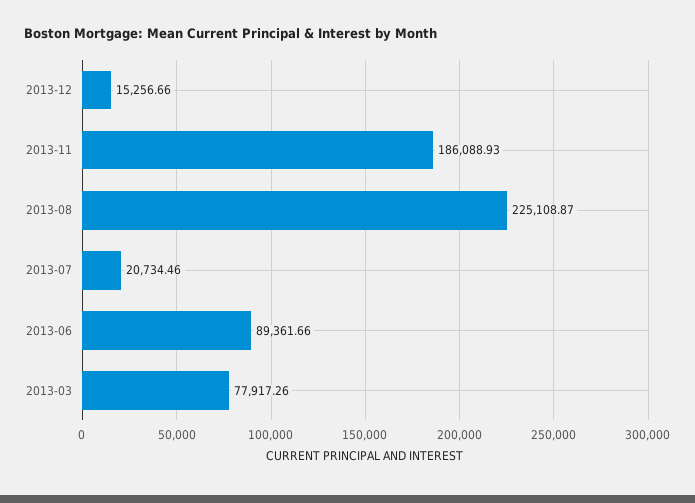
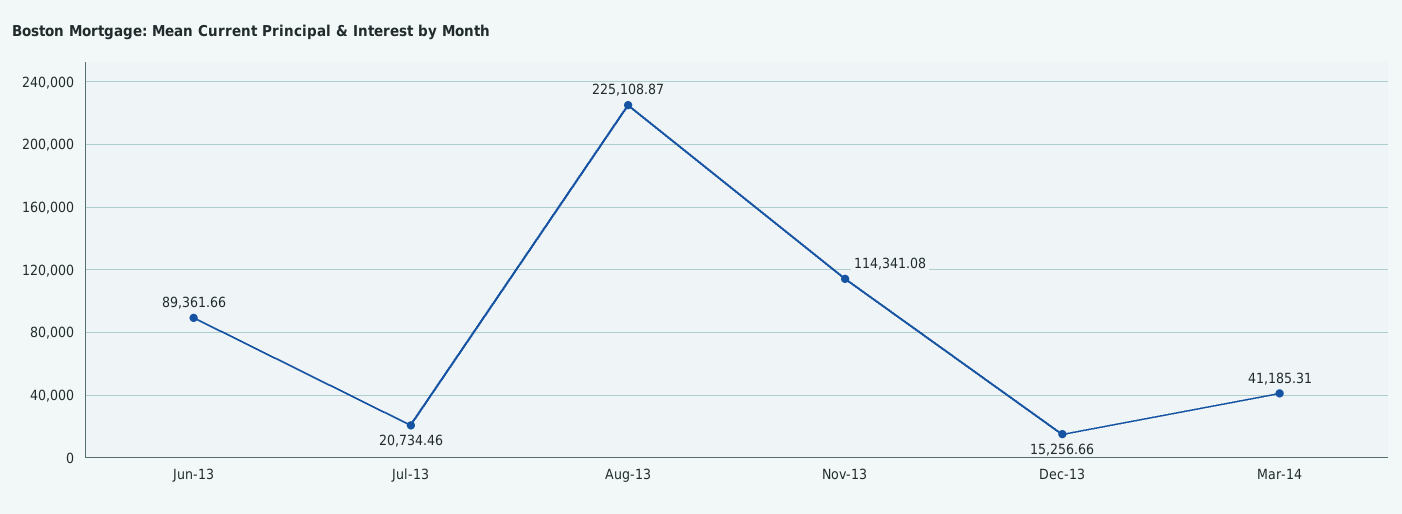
2013-11: 186088.93 -> 114341.08
2013-03: 77917.26 -> none
Mar-14: none -> 41185.31

